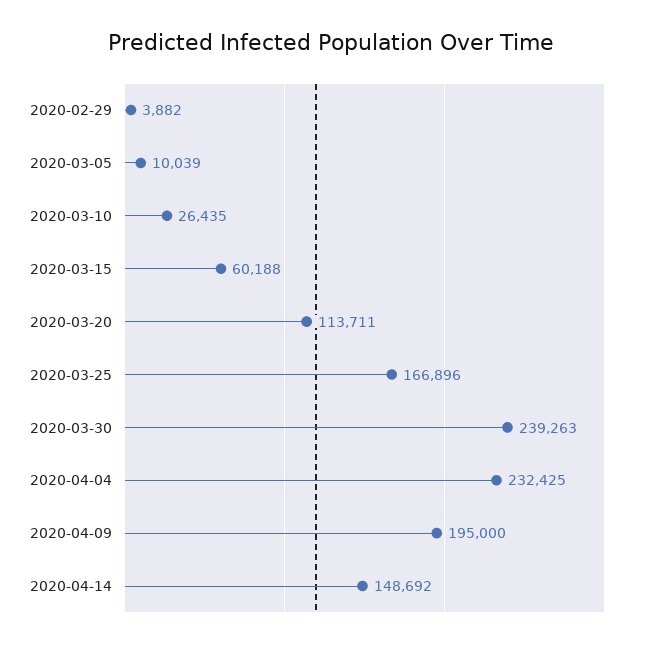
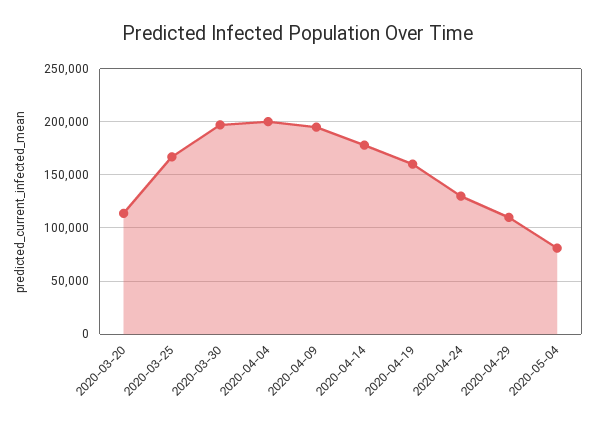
2020-02-29: 3882 -> none
2020-03-05: 10039 -> none
2020-03-10: 26435 -> none
2020-03-15: 60188 -> none
2020-03-30: 239263 -> 200000
2020-04-04: 232425 -> 200000
2020-04-14: 148692 -> 180000
2020-04-19: none -> 160000
2020-04-24: none -> 130000
2020-04-29: none -> 110000
2020-05-04: none -> 80000

